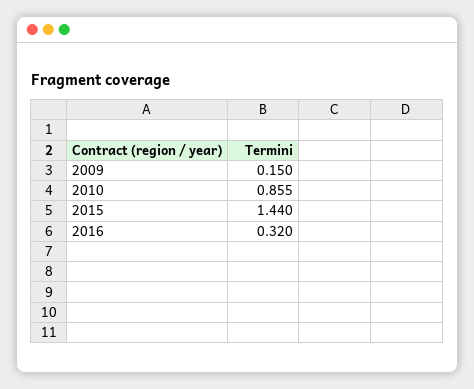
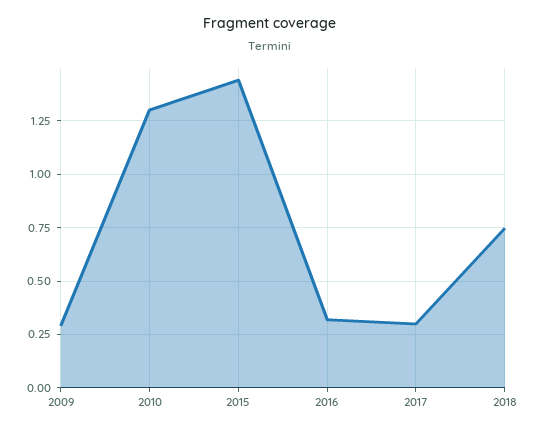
2009: 0.15 -> 0.3
2010: 0.855 -> 1.3
2017: none -> 0.3
2018: none -> 0.75

